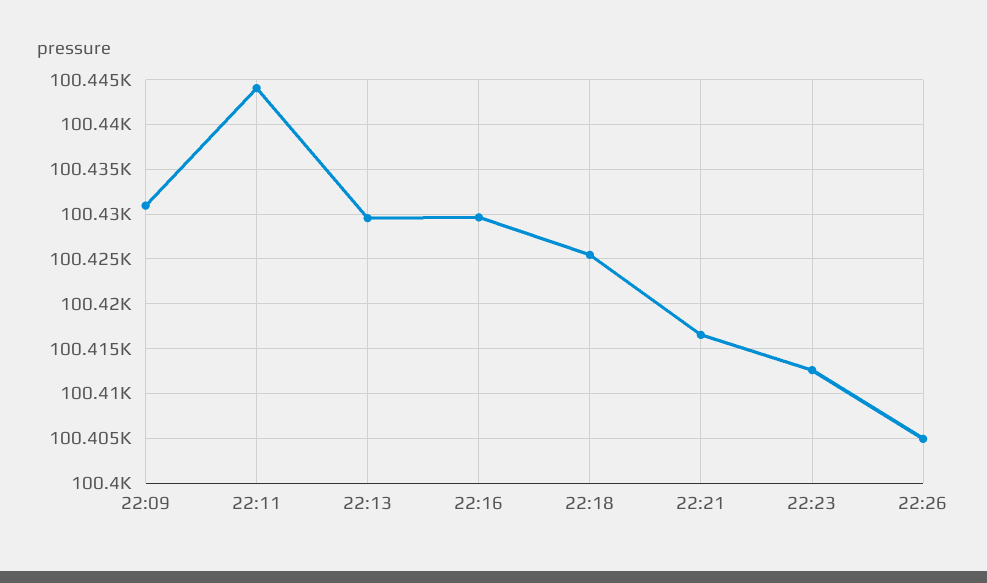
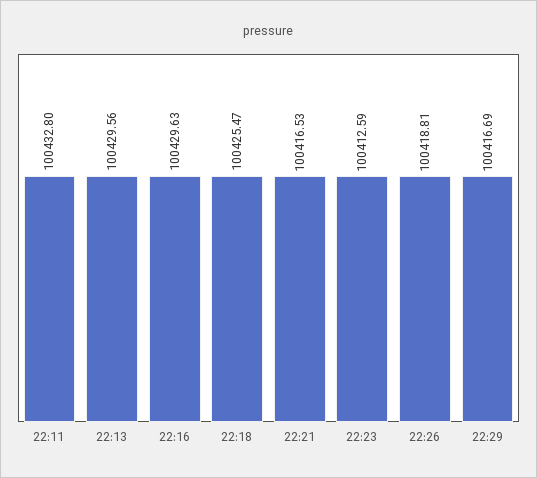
22:09: 100431 -> none
22:11: 100444 -> 100432.8
22:26: 100405 -> 100418.81
22:29: none -> 100416.69

